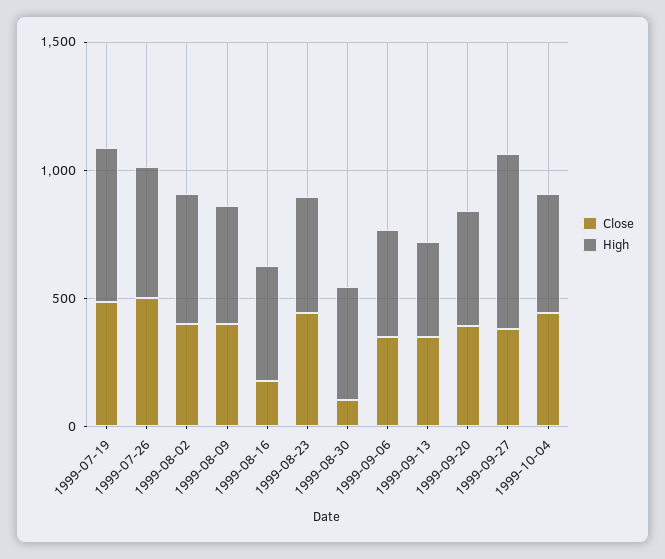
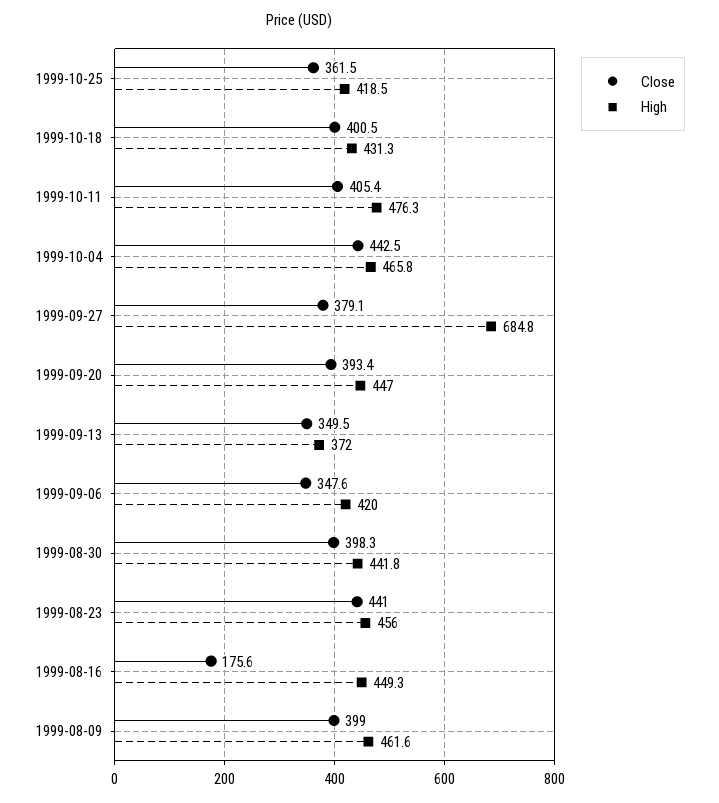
Close, 1999-07-19: 500 -> none
High, 1999-07-19: 600 -> none
Close, 1999-07-26: 500 -> none
High, 1999-07-26: 500 -> none
Close, 1999-08-02: 400 -> none
High, 1999-08-02: 500 -> none
Close, 1999-08-30: 100 -> 398.3
Close, 1999-10-25: none -> 361.5
High, 1999-10-25: none -> 418.5
Close, 1999-10-18: none -> 400.5
High, 1999-10-18: none -> 431.3
Close, 1999-10-11: none -> 405.4
High, 1999-10-11: none -> 476.3

